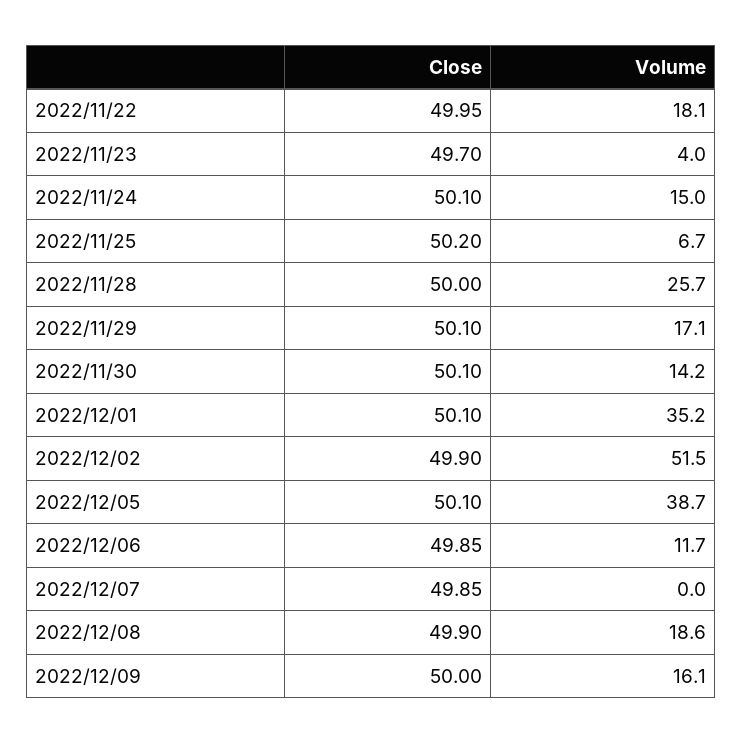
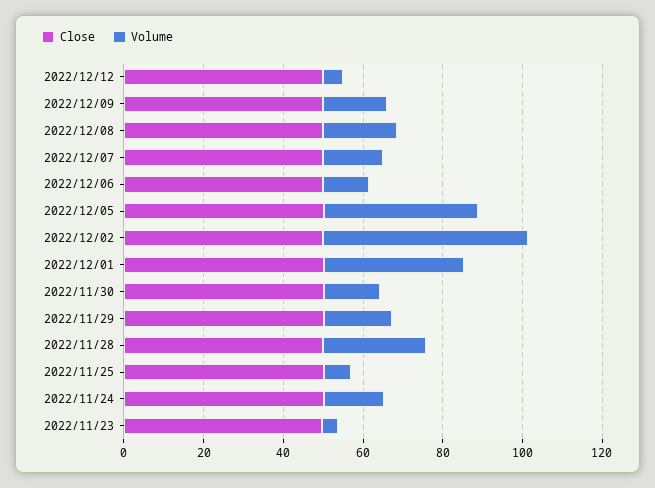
Close, 2022/11/22: 49.95 -> none
Volume, 2022/11/22: 18.1 -> none
Volume, 2022/12/07: 0 -> 15
Close, 2022/12/12: none -> 50
Volume, 2022/12/12: none -> 5

